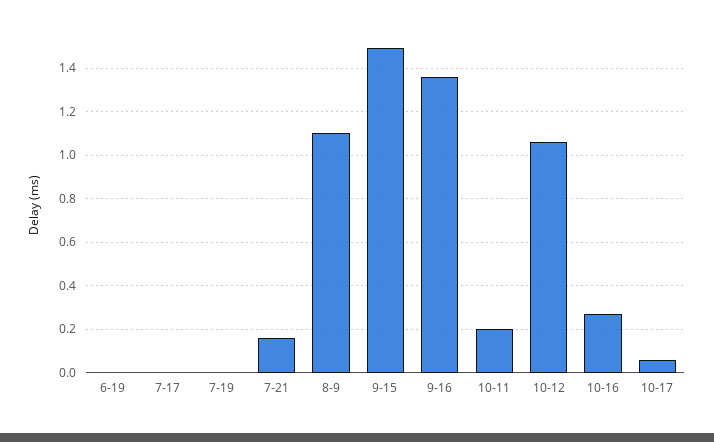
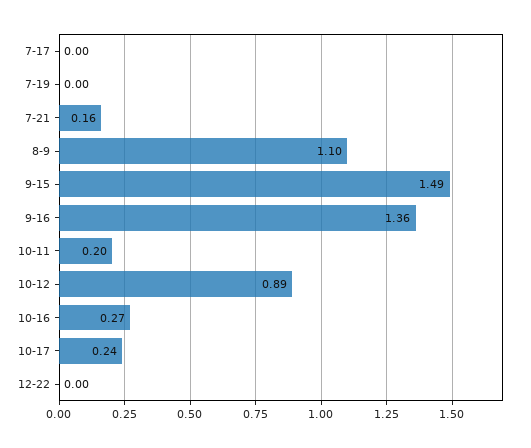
6-19: 0 -> none
10-12: 1.05 -> 0.89
10-17: 0.05 -> 0.24
12-22: none -> 0

